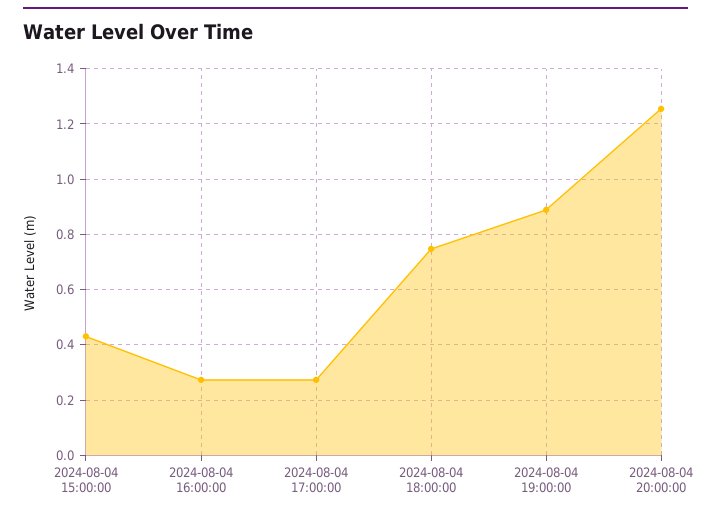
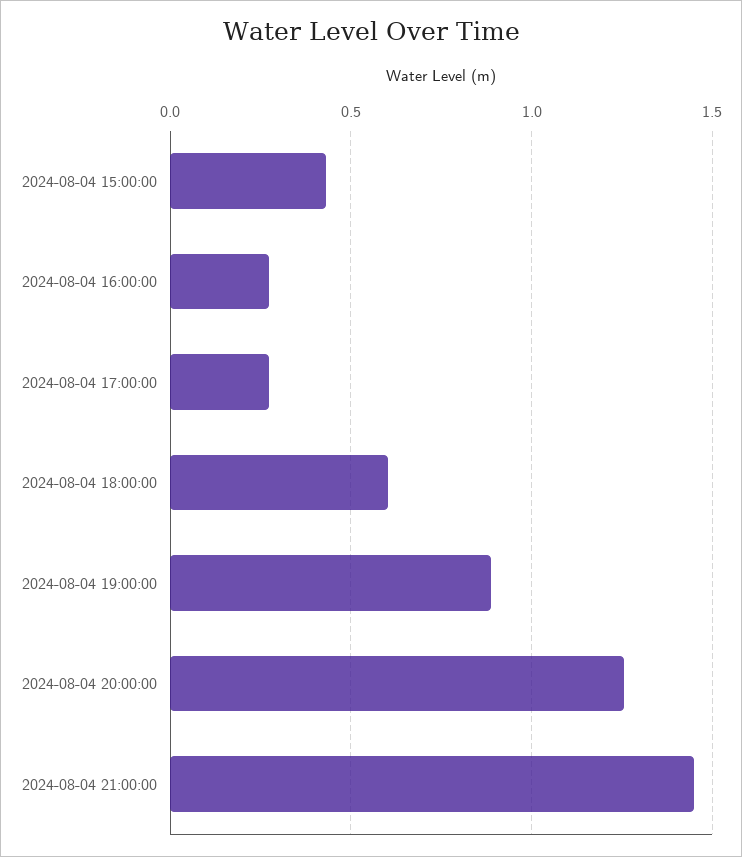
2024-08-04 18:00:00: 0.75 -> 0.6
2024-08-04 21:00:00: none -> 1.45

